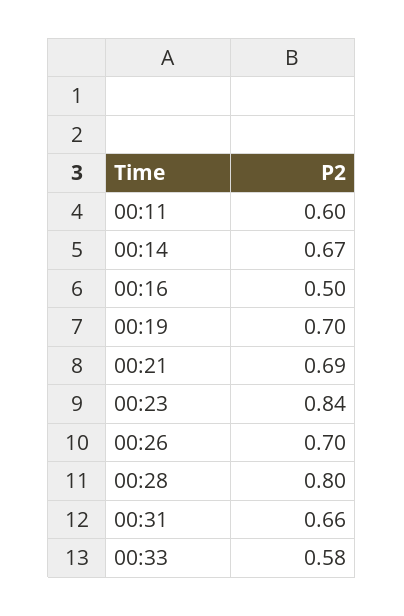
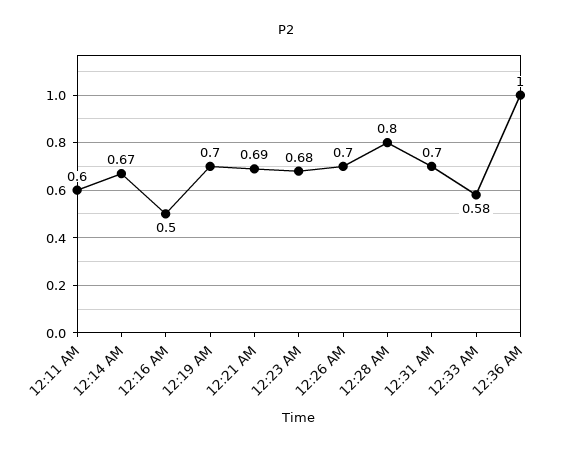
00:23: 0.84 -> 0.68
00:31: 0.66 -> 0.7
12:36 AM: none -> 1

